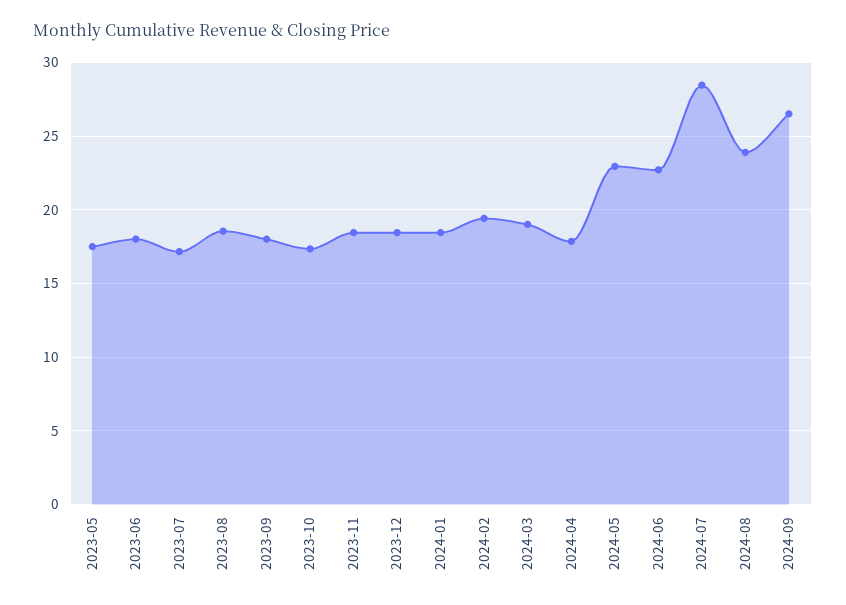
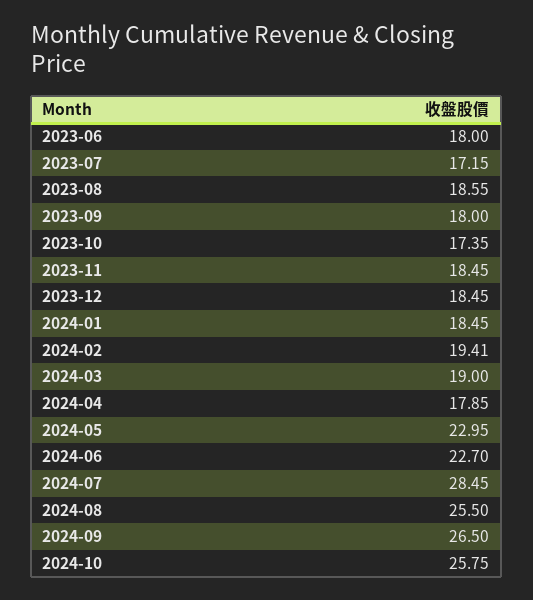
2023-05: 17.5 -> none
2024-08: 24 -> 25.5
2024-10: none -> 25.75

